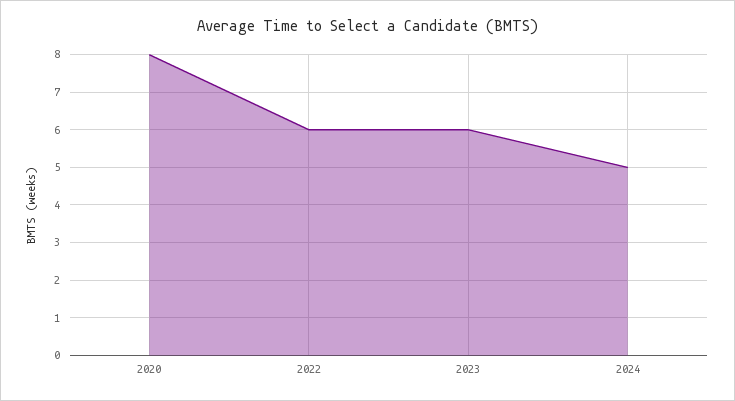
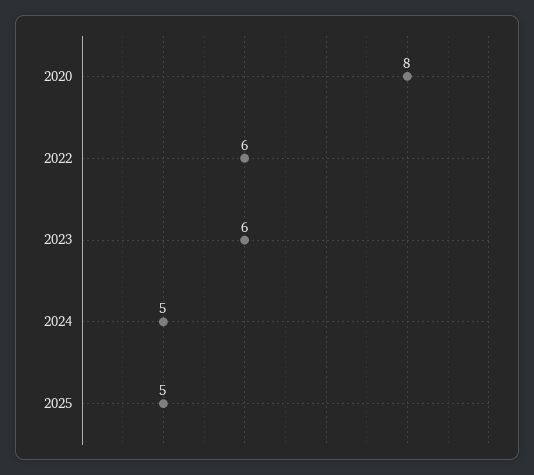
2025: none -> 5

